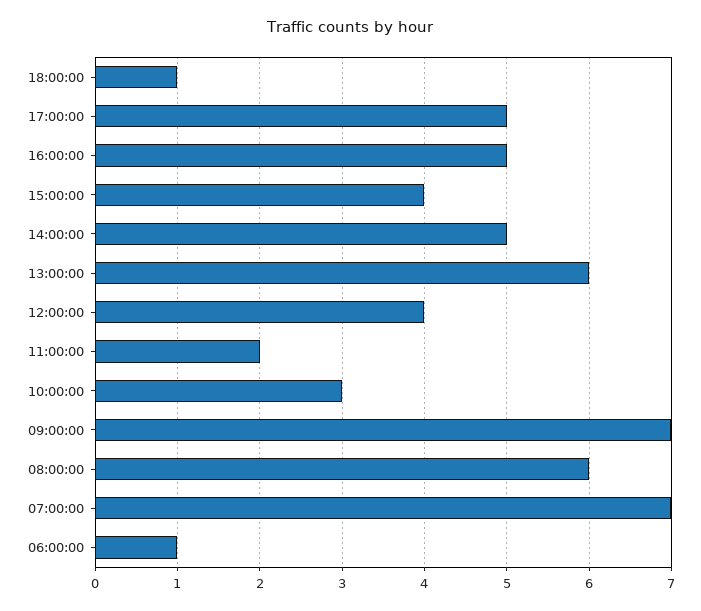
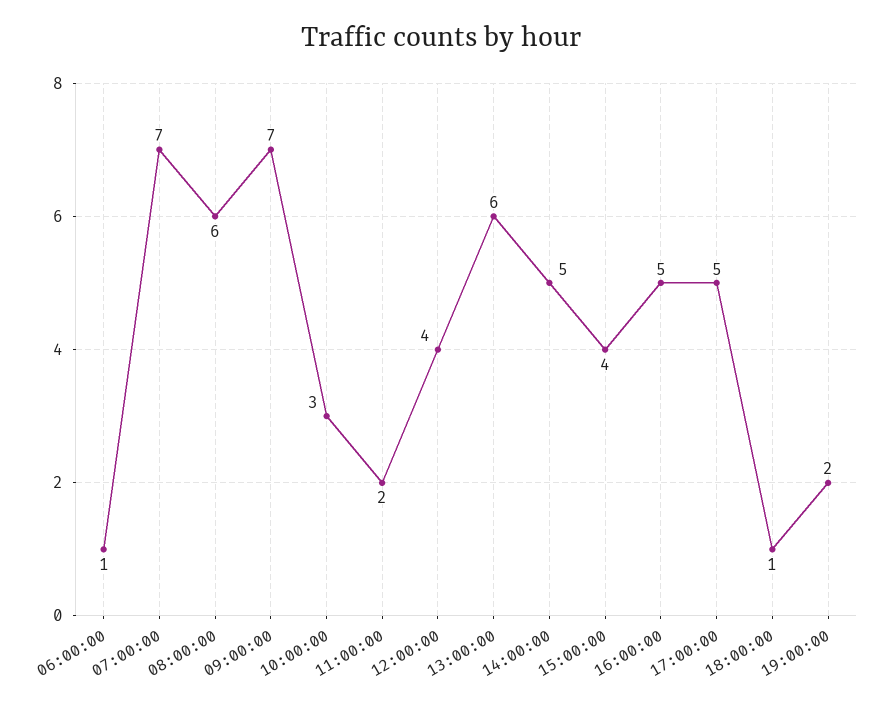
19:00:00: none -> 2

